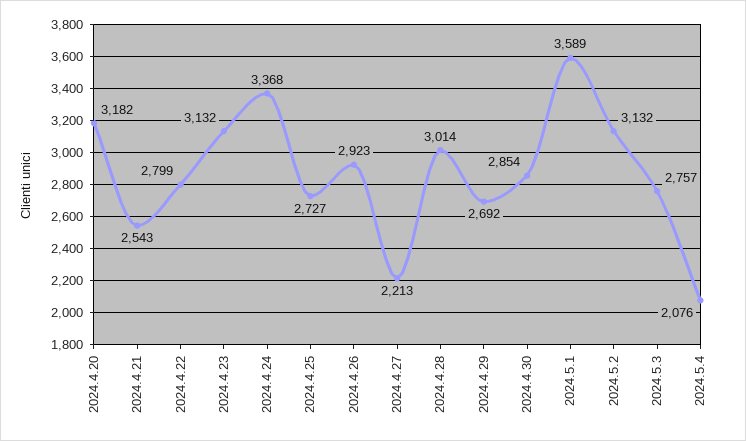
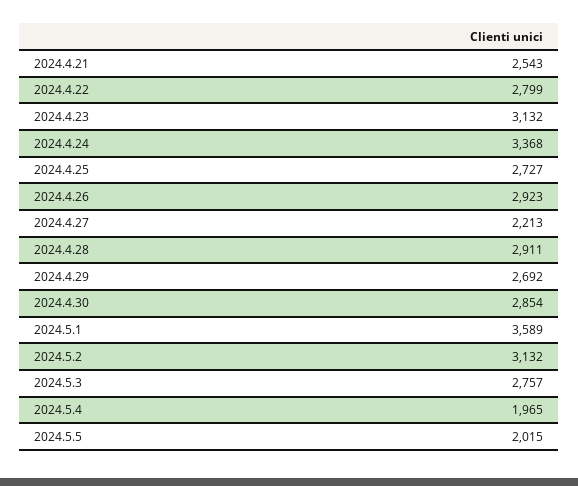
2024.4.20: 3182 -> none
2024.4.28: 3014 -> 2911
2024.5.4: 2076 -> 1965
2024.5.5: none -> 2015

